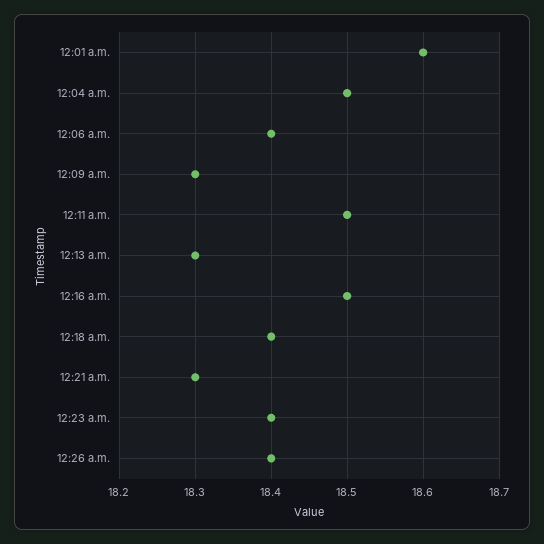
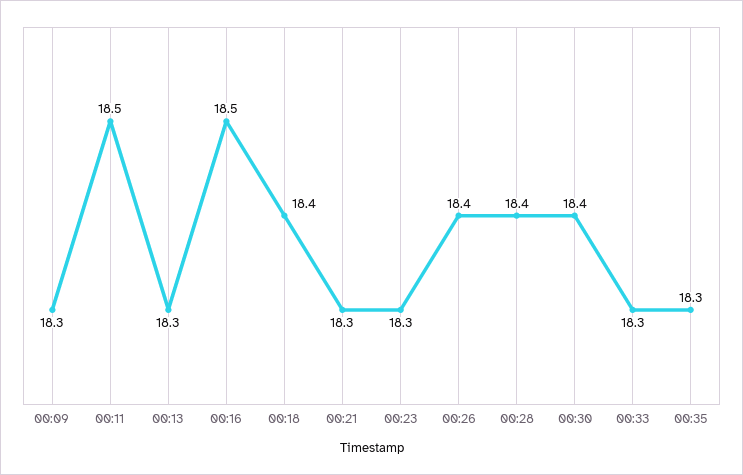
12:01 a.m.: 18.6 -> none
12:04 a.m.: 18.5 -> none
12:06 a.m.: 18.4 -> none
12:23 a.m.: 18.4 -> 18.3
00:28: none -> 18.4
00:30: none -> 18.4
00:33: none -> 18.3
00:35: none -> 18.3

